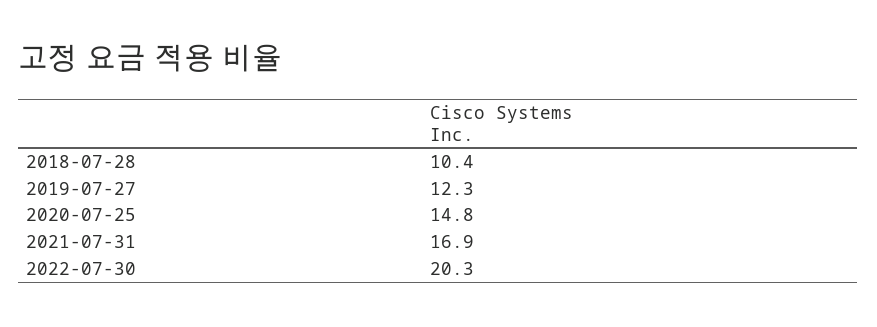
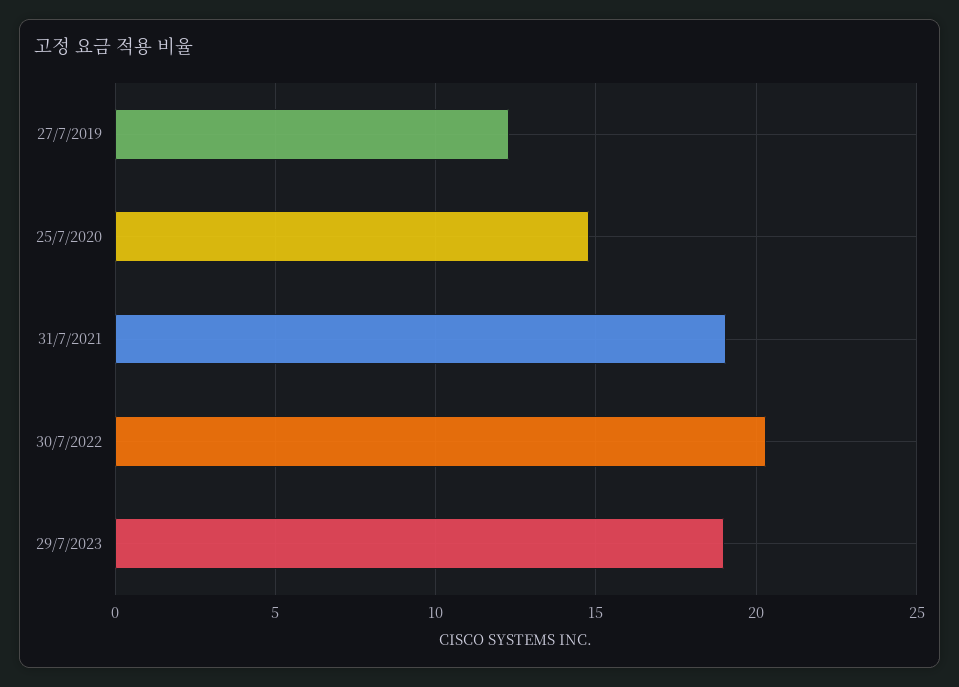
2018-07-28: 10.4 -> none
2021-07-31: 16.9 -> 19
29/7/2023: none -> 19

